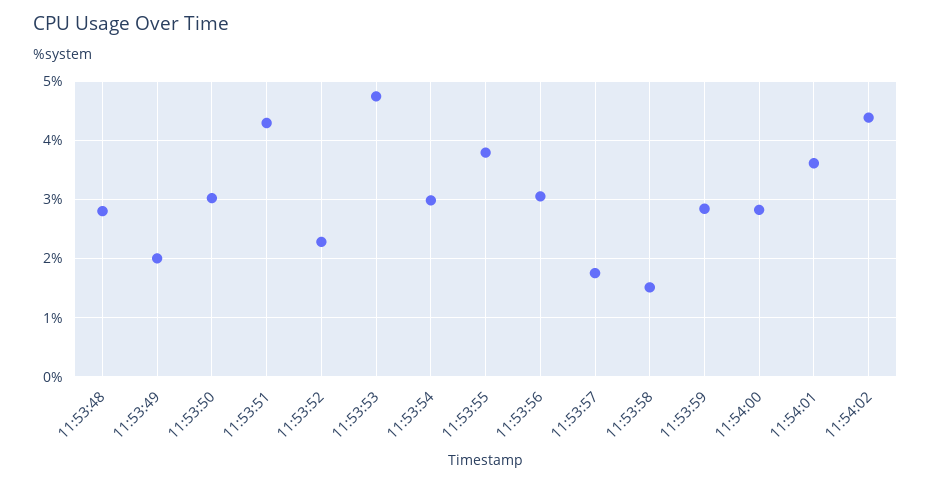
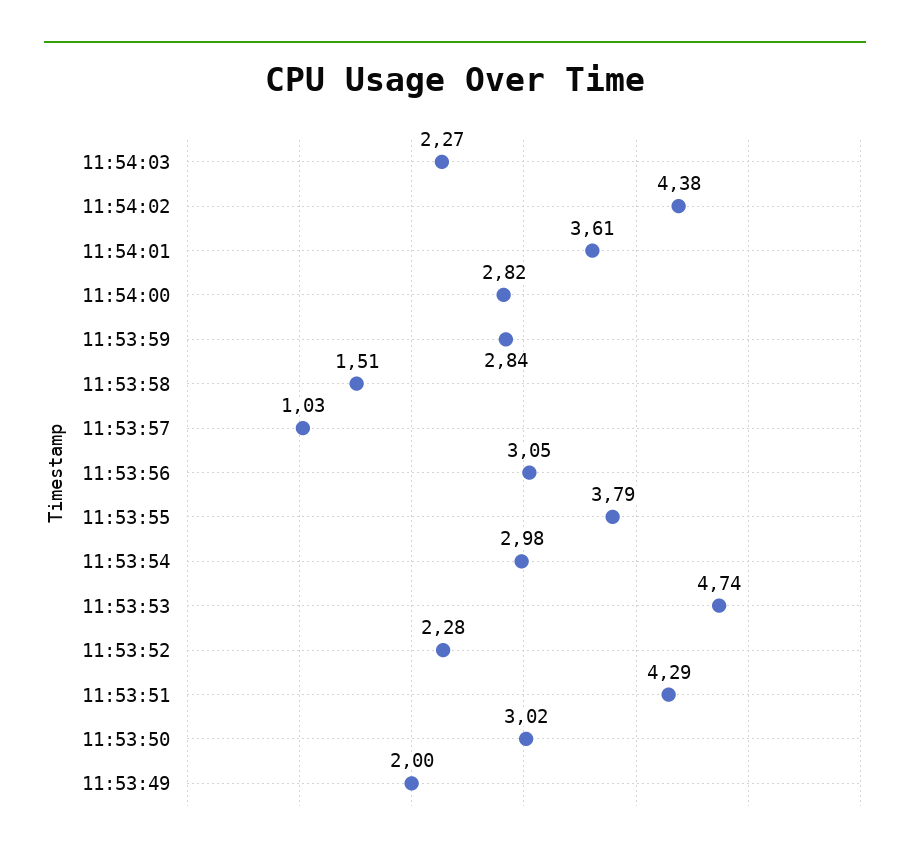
11:53:48: 2.8 -> none
11:53:57: 1.8 -> 1.03
11:54:03: none -> 2.27

